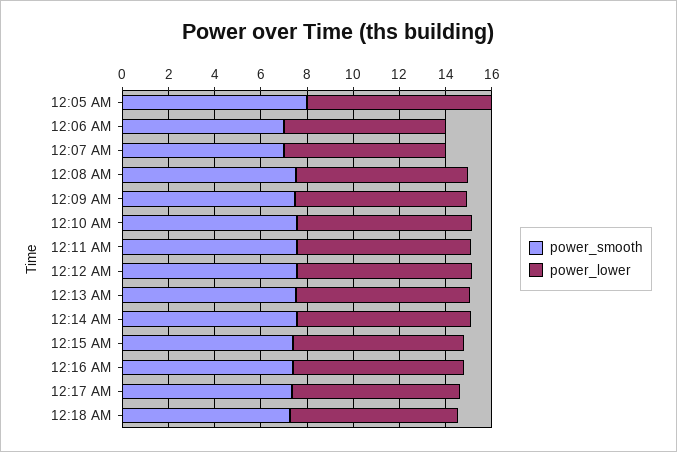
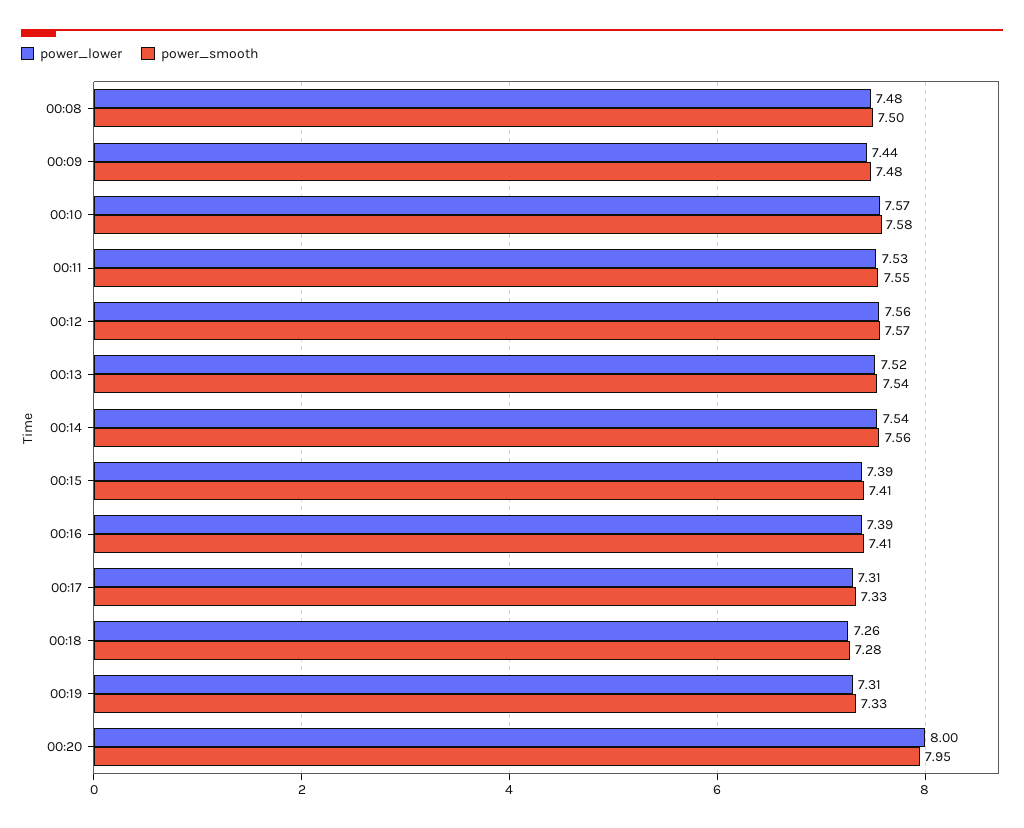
power_smooth, 12:05 AM: 8 -> none
power_lower, 12:05 AM: 8 -> none
power_smooth, 12:06 AM: 7 -> none
power_lower, 12:06 AM: 7 -> none
power_smooth, 12:07 AM: 7 -> none
power_lower, 12:07 AM: 7 -> none
power_lower, 00:19: none -> 7.31
power_smooth, 00:19: none -> 7.33
power_lower, 00:20: none -> 8
power_smooth, 00:20: none -> 7.95

